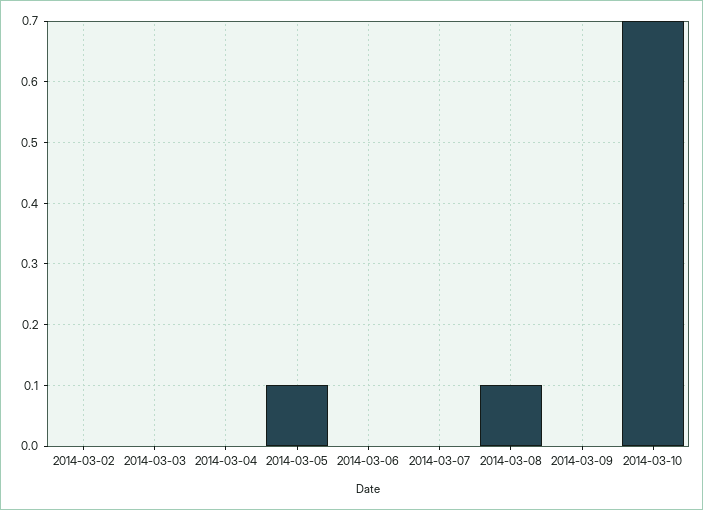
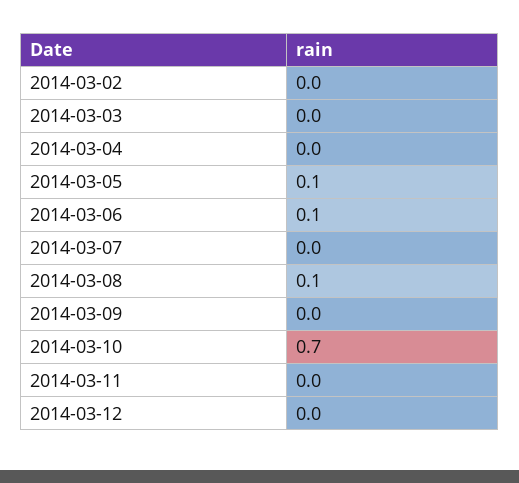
2014-03-06: 0 -> 0.1
2014-03-11: none -> 0
2014-03-12: none -> 0

